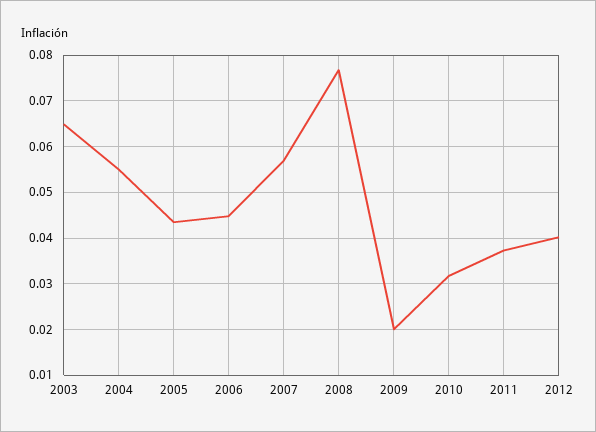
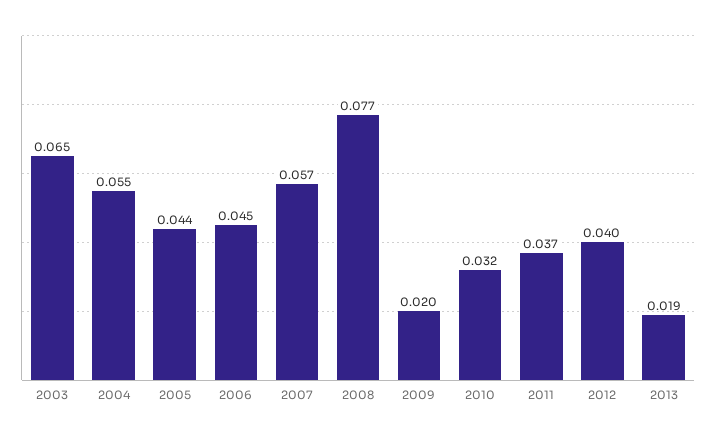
2013: none -> 0.019

